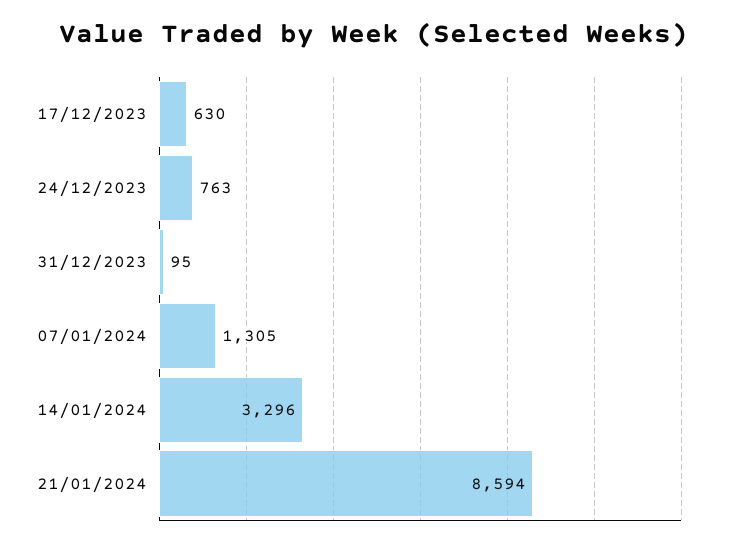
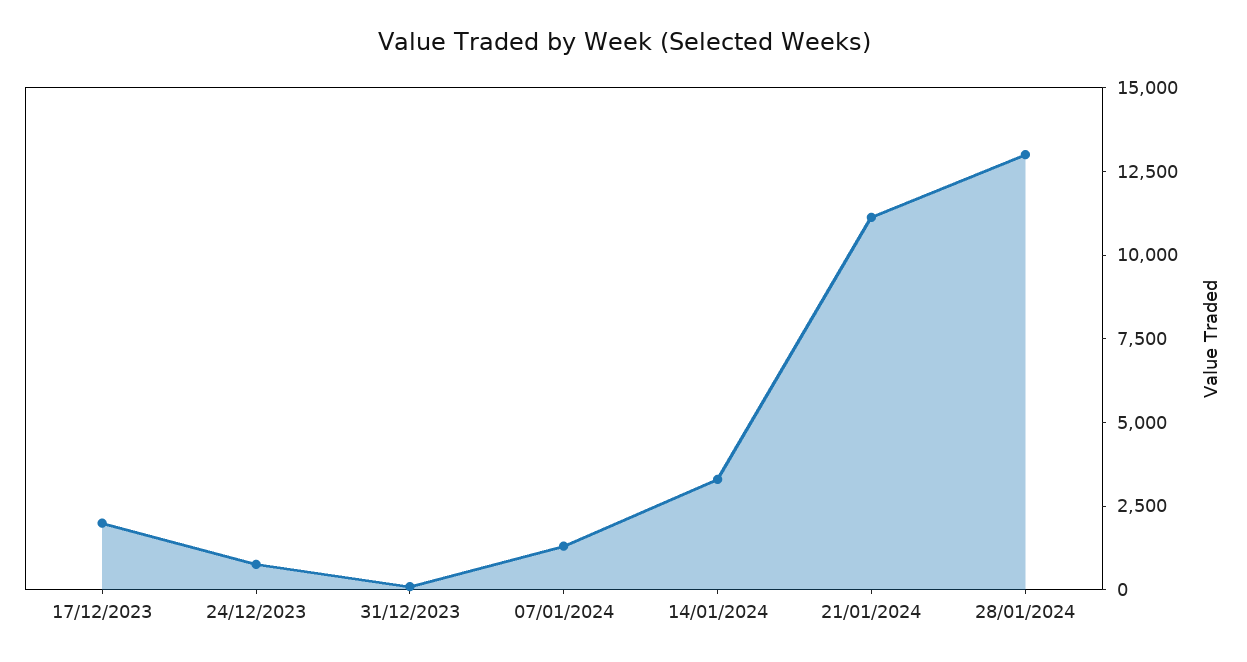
17/12/2023: 630 -> 2000
21/01/2024: 8594 -> 11000
28/01/2024: none -> 13000

